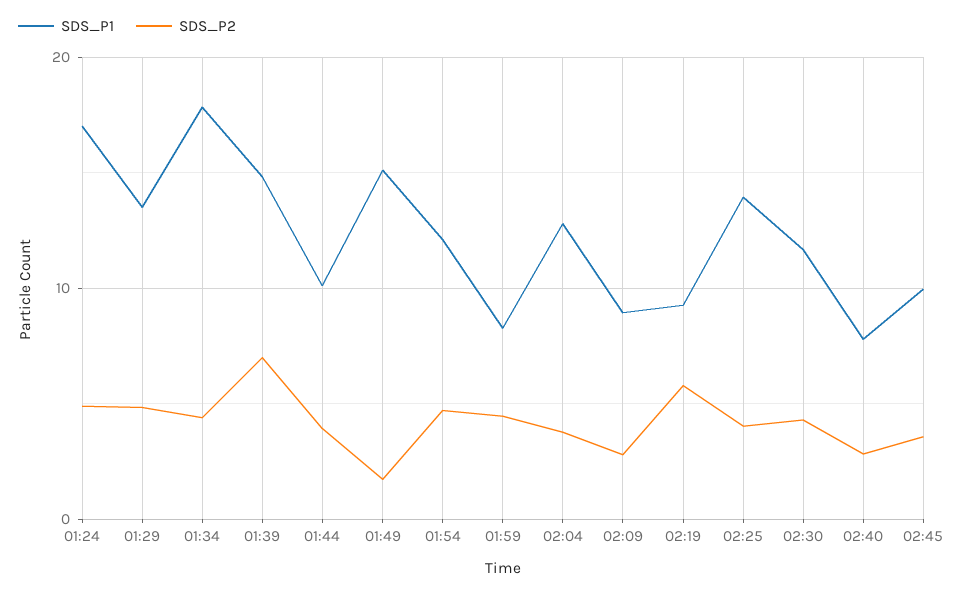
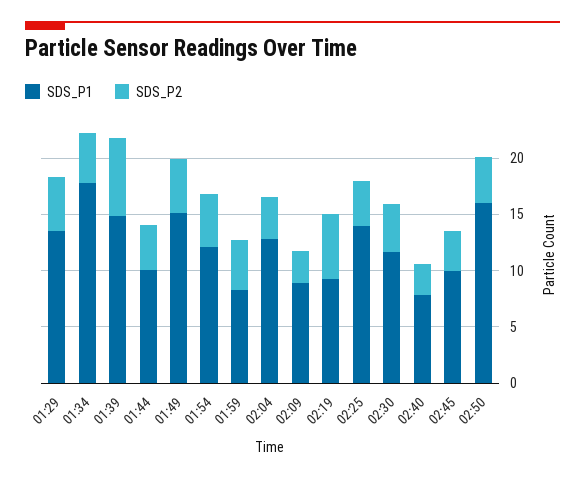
SDS_P1, 01:24: 17 -> none
SDS_P2, 01:24: 5 -> none
SDS_P2, 01:49: 2 -> 5
SDS_P1, 02:50: none -> 16
SDS_P2, 02:50: none -> 4

